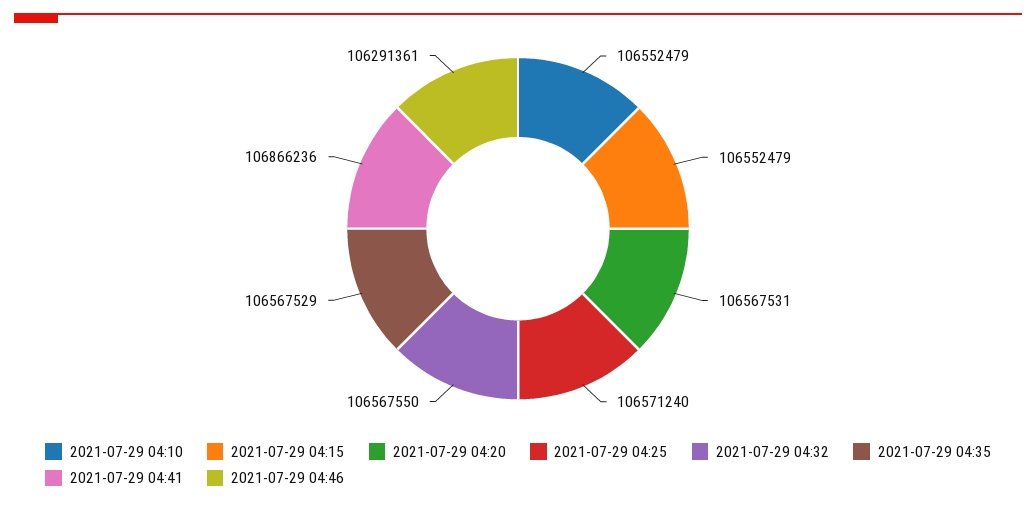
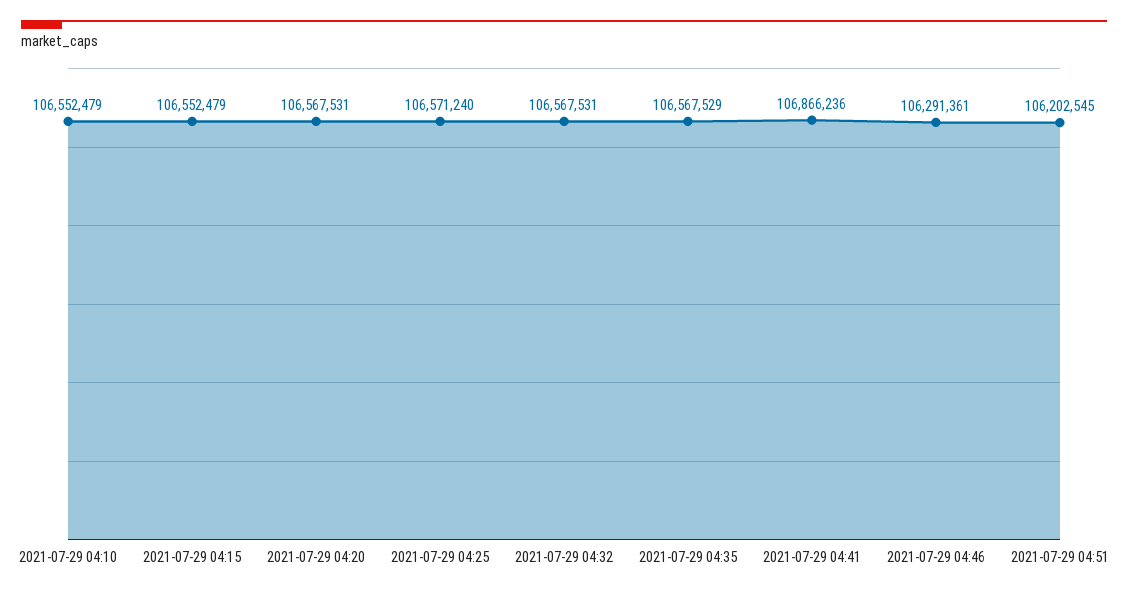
2021-07-29 04:32: 106567550 -> 106567531
2021-07-29 04:51: none -> 106202545

